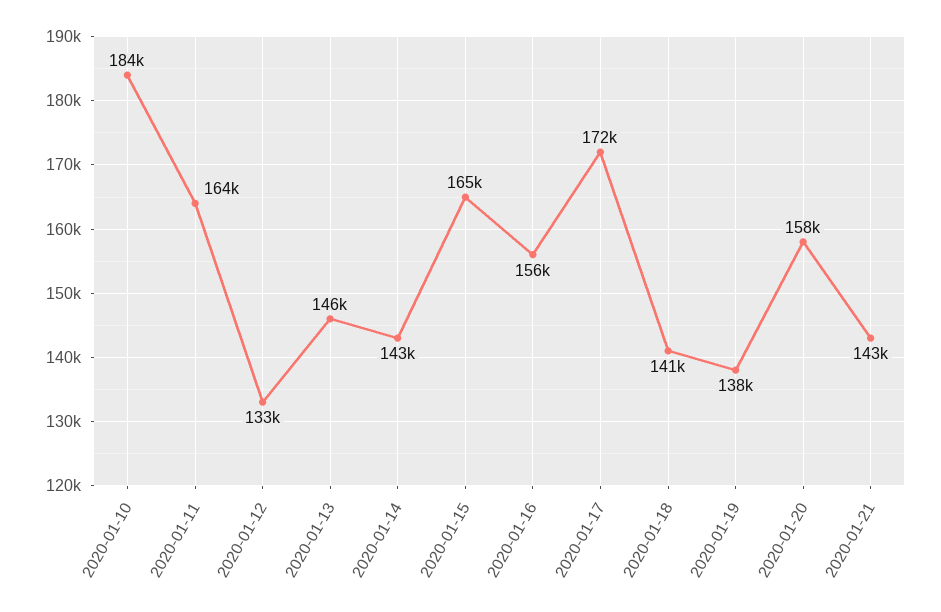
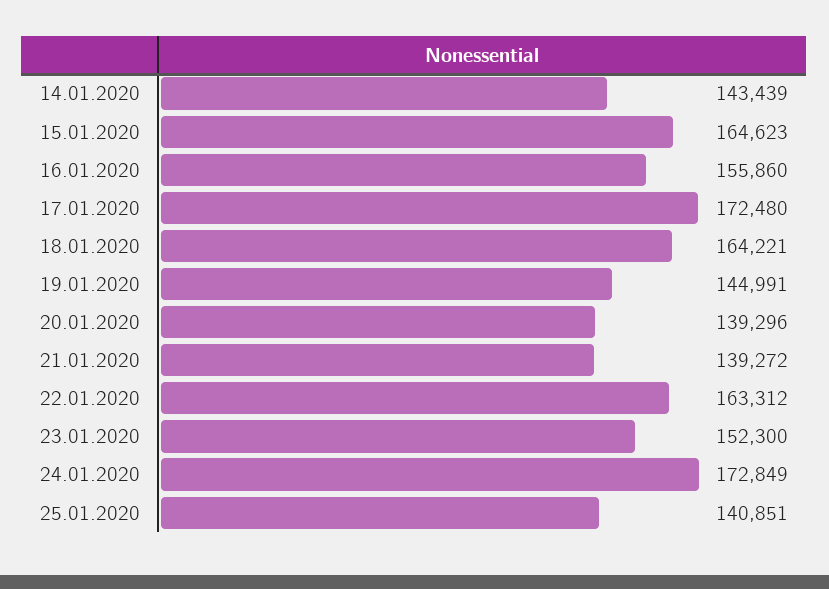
2020-01-10: 184000 -> none
2020-01-11: 164000 -> none
2020-01-12: 133000 -> none
2020-01-13: 146000 -> none
2020-01-18: 141000 -> 164221
2020-01-19: 138000 -> 144991
2020-01-20: 158000 -> 139296
2020-01-21: 143000 -> 139272
22.01.2020: none -> 163312
23.01.2020: none -> 152300
24.01.2020: none -> 172849
25.01.2020: none -> 140851

